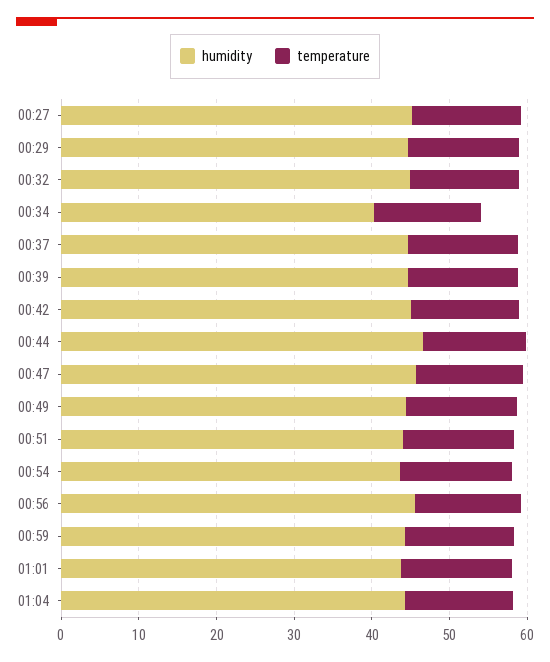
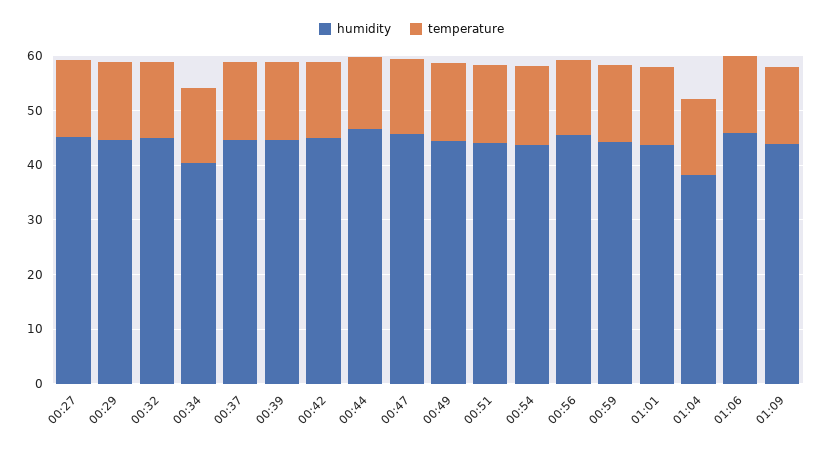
humidity, 01:04: 44 -> 38
humidity, 01:06: none -> 46
temperature, 01:06: none -> 14
humidity, 01:09: none -> 44
temperature, 01:09: none -> 14

